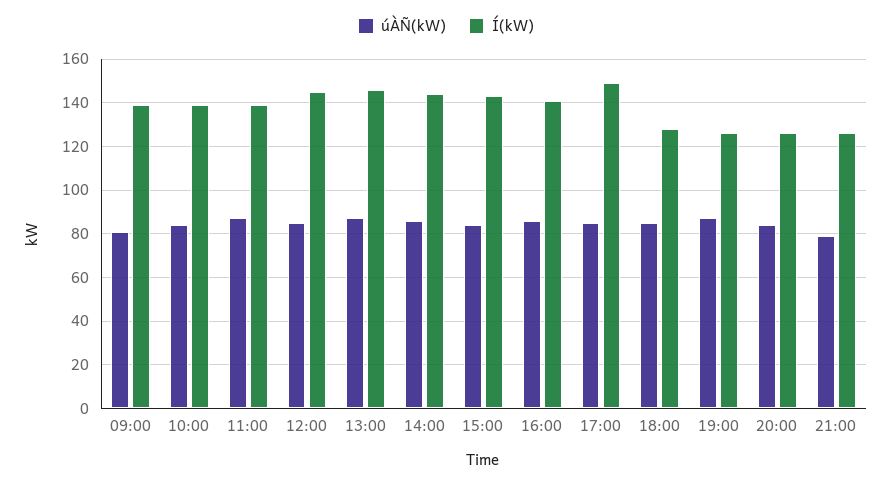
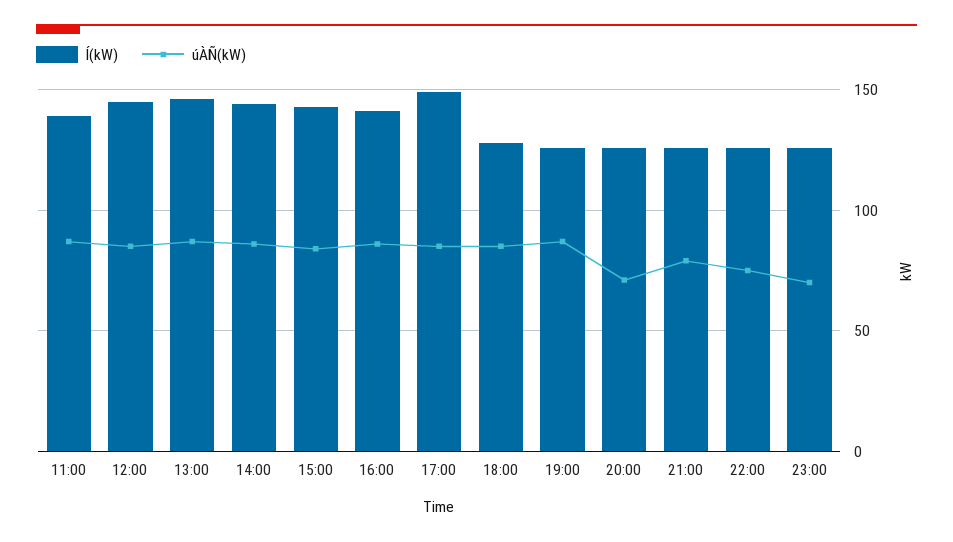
úÀÑ(kW), 09:00: 80 -> none
Í(kW), 09:00: 140 -> none
úÀÑ(kW), 10:00: 85 -> none
Í(kW), 10:00: 140 -> none
úÀÑ(kW), 20:00: 85 -> 70
Í(kW), 22:00: none -> 125
úÀÑ(kW), 22:00: none -> 75
Í(kW), 23:00: none -> 125
úÀÑ(kW), 23:00: none -> 70

